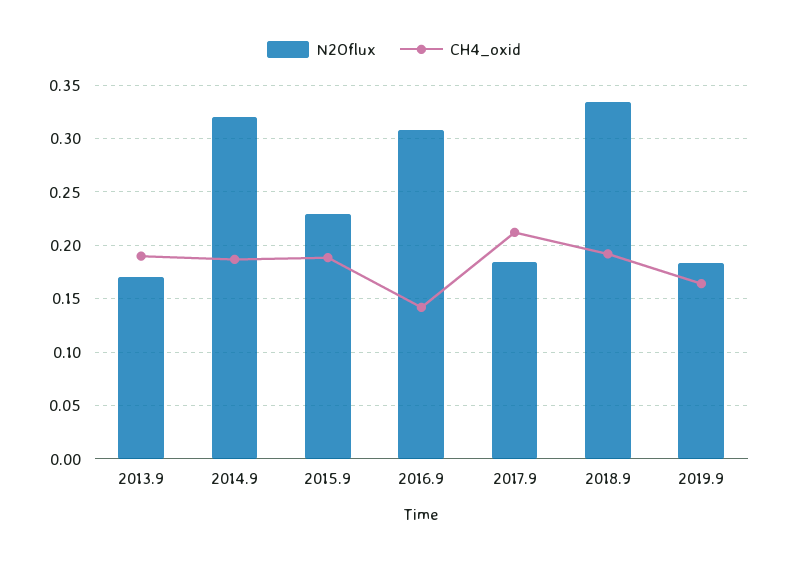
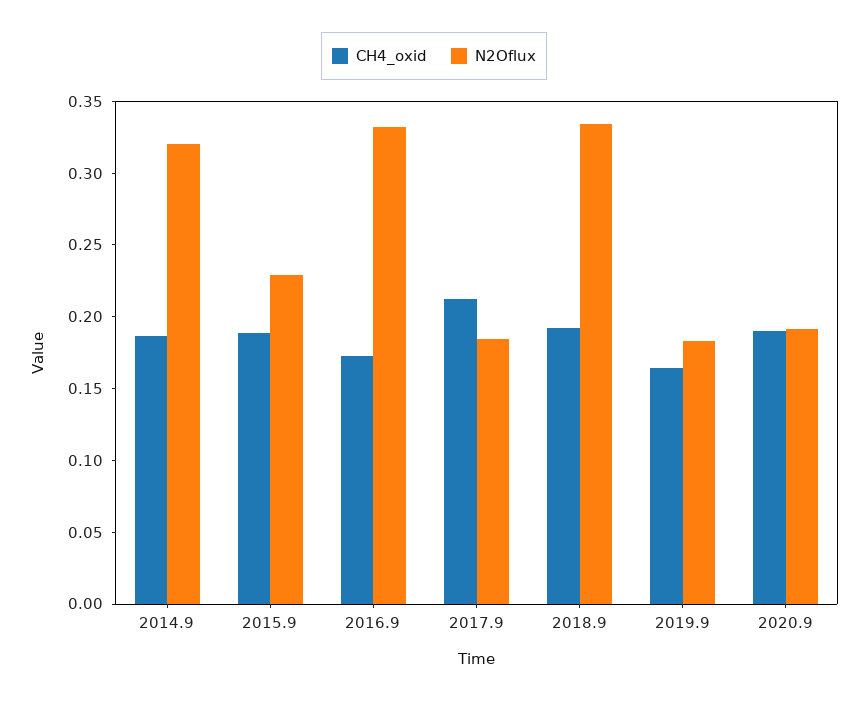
N2Oflux, 2013.9: 0.17 -> none
CH4_oxid, 2013.9: 0.19 -> none
N2Oflux, 2016.9: 0.31 -> 0.33
CH4_oxid, 2016.9: 0.14 -> 0.17
CH4_oxid, 2020.9: none -> 0.19
N2Oflux, 2020.9: none -> 0.19

